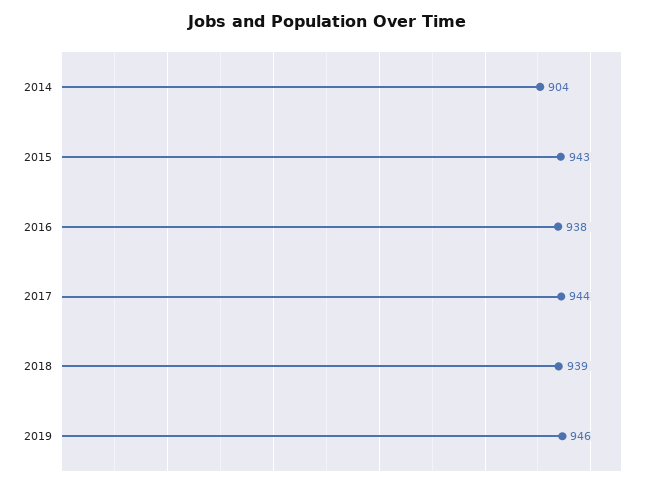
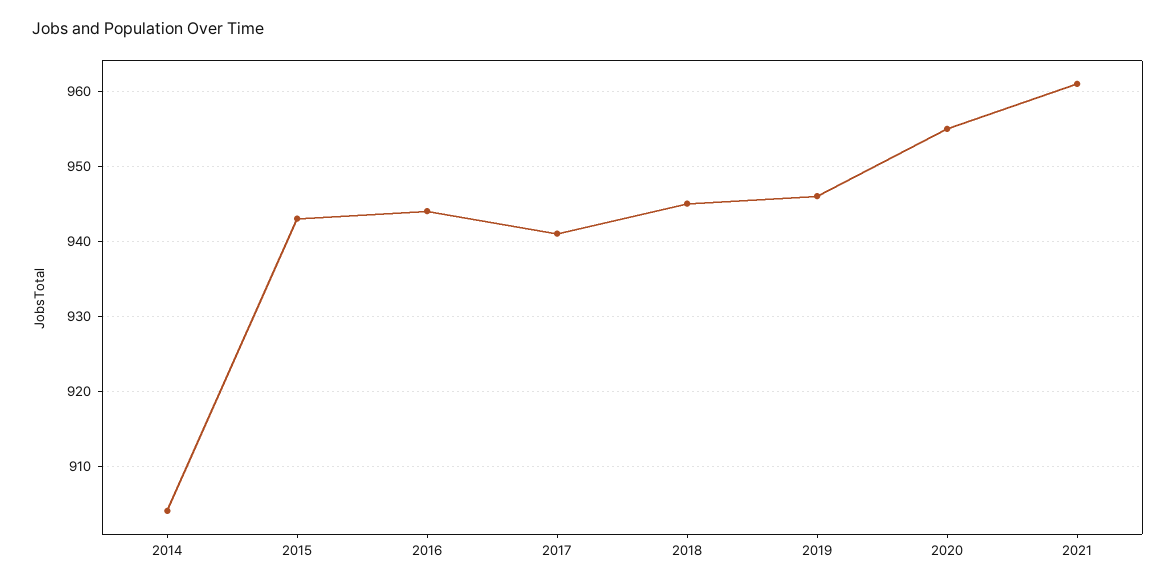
2016: 938 -> 944
2017: 944 -> 941
2018: 939 -> 945
2020: none -> 955
2021: none -> 961

